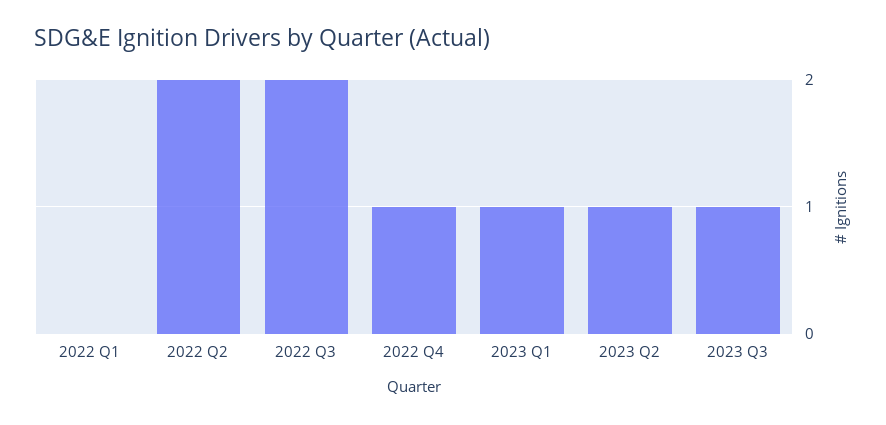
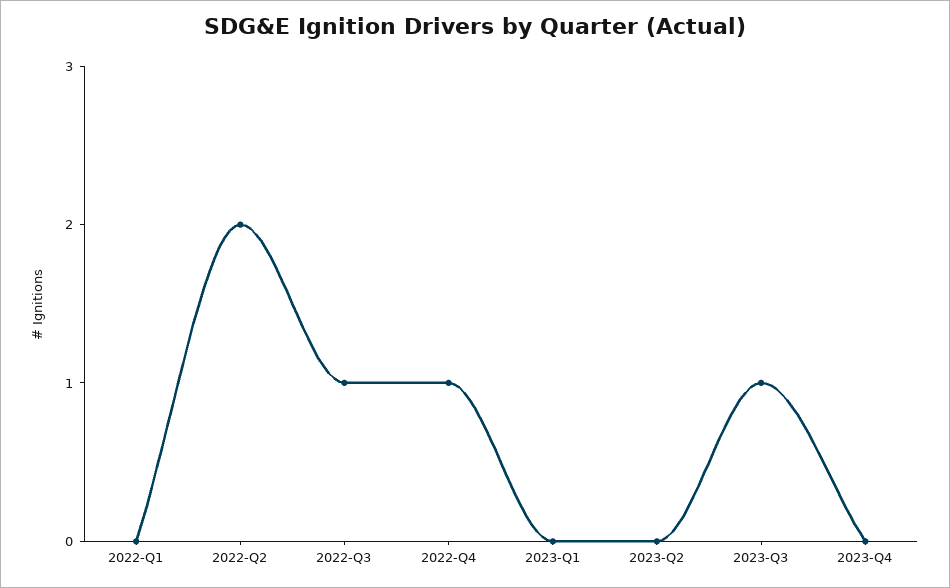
2022 Q3: 2 -> 1
2023 Q1: 1 -> 0
2023 Q2: 1 -> 0
2023-Q4: none -> 0

